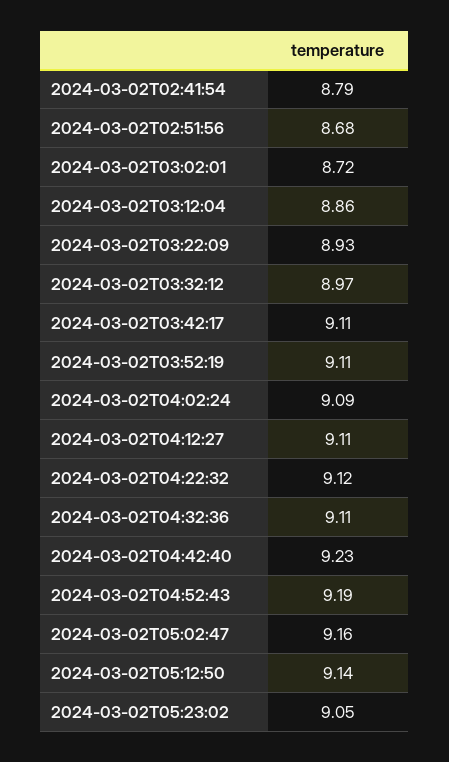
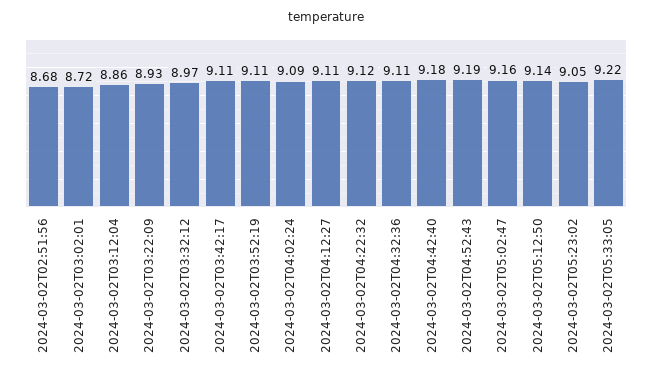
2024-03-02T02:41:54: 8.79 -> none
2024-03-02T04:42:40: 9.23 -> 9.18
2024-03-02T05:33:05: none -> 9.22

